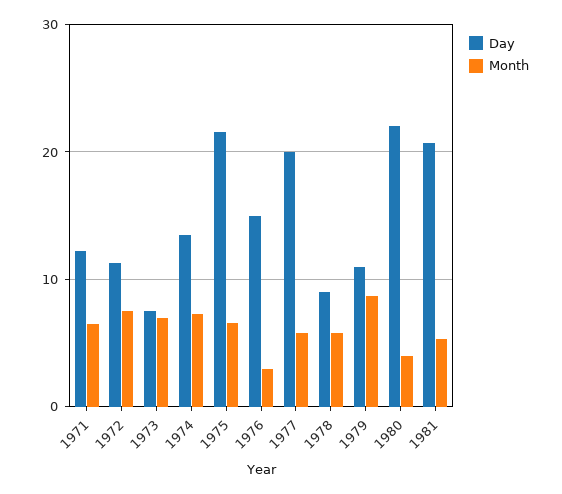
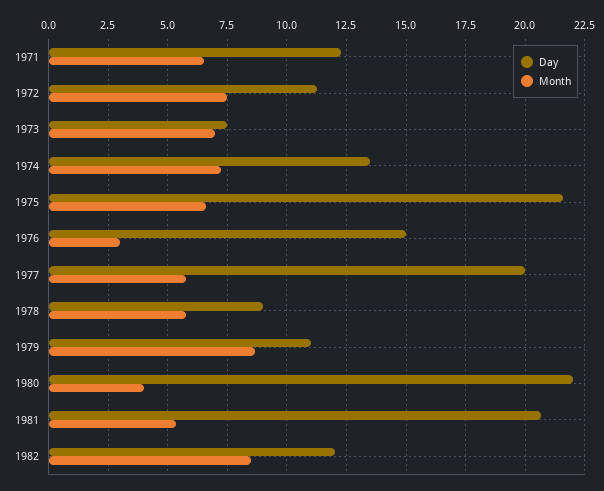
Day, 1982: none -> 12
Month, 1982: none -> 8.5

